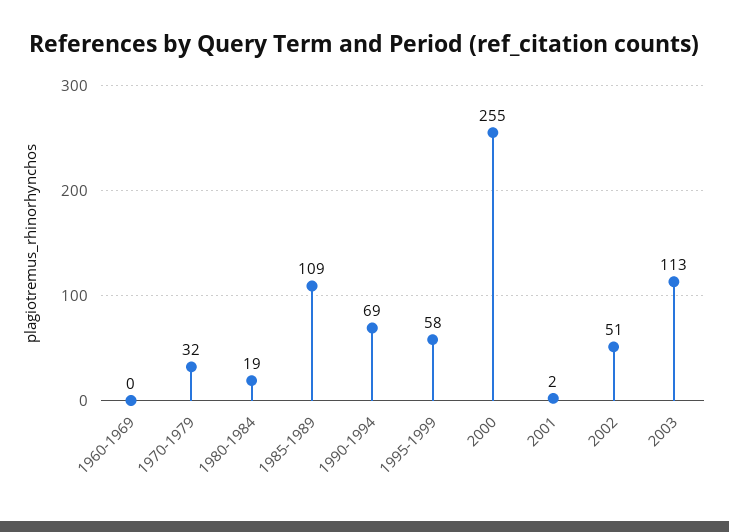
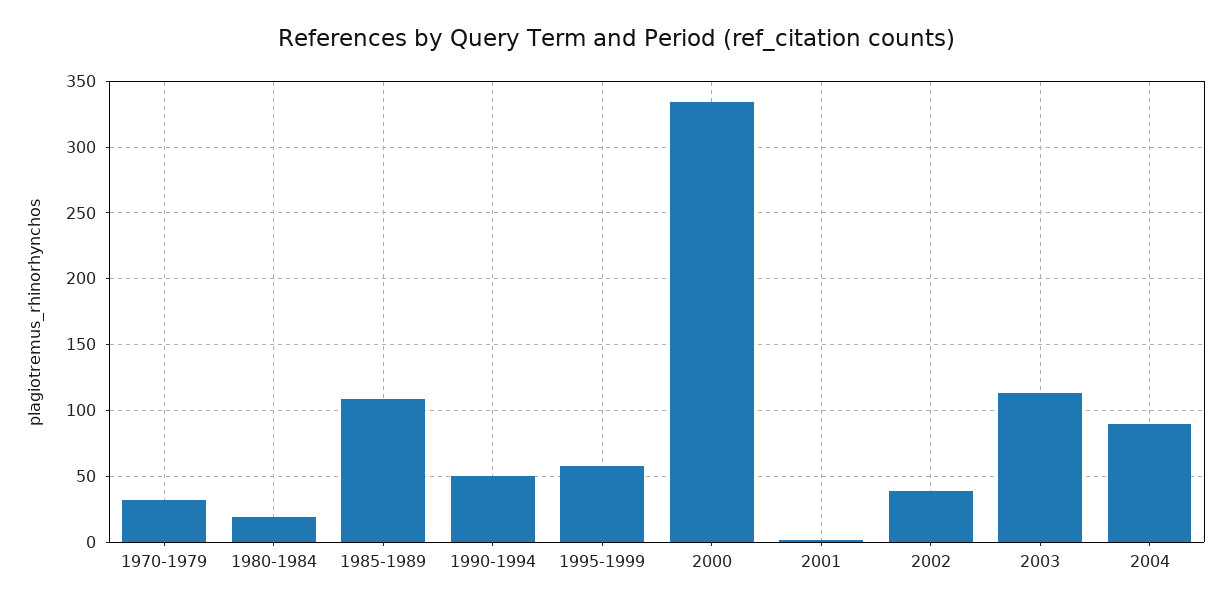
1960-1969: 0 -> none
1990-1994: 69 -> 50
2000: 255 -> 335
2002: 51 -> 40
2004: none -> 90

